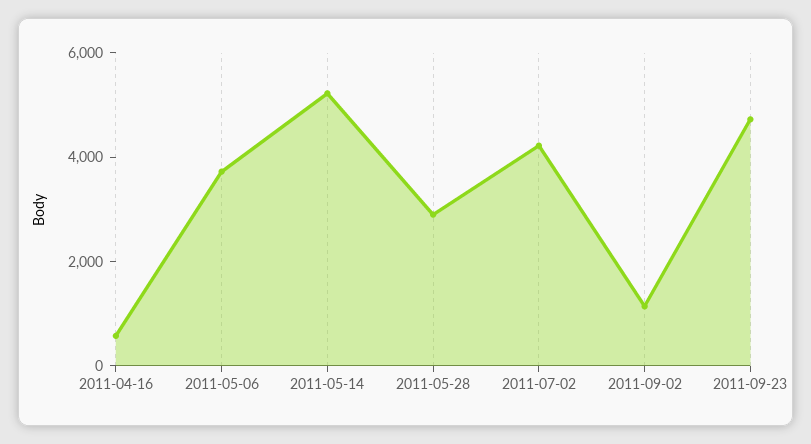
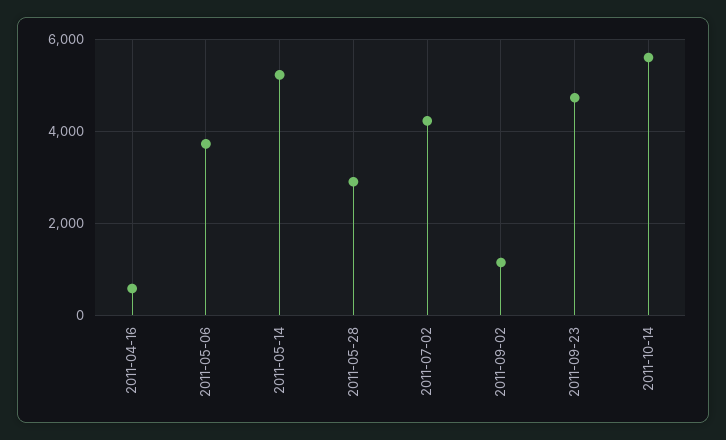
2011-10-14: none -> 5600

